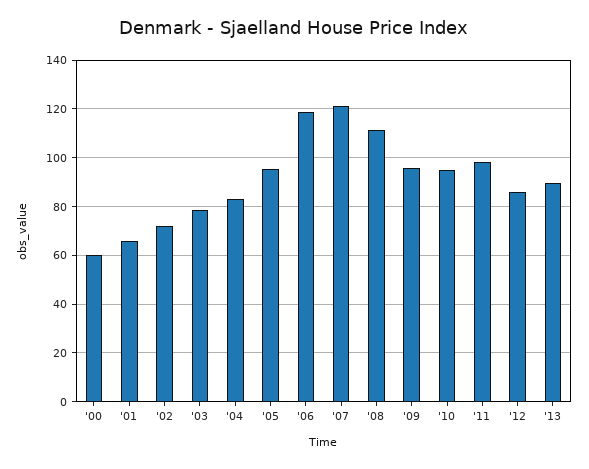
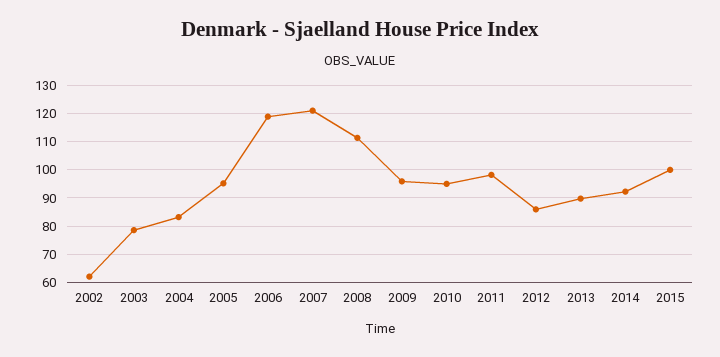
'00: 60 -> none
'01: 65 -> none
'02: 72.5 -> 62.5
2014: none -> 92.5
2015: none -> 100

